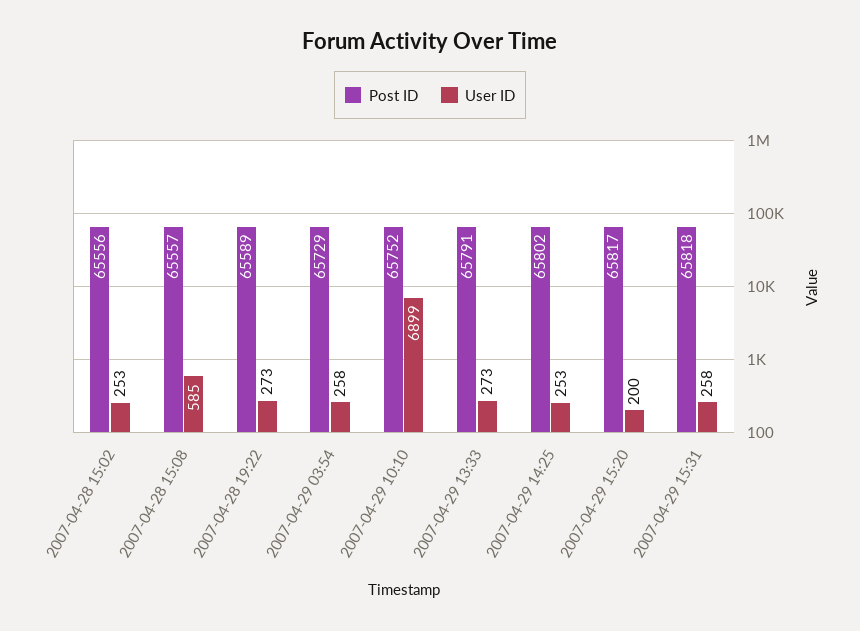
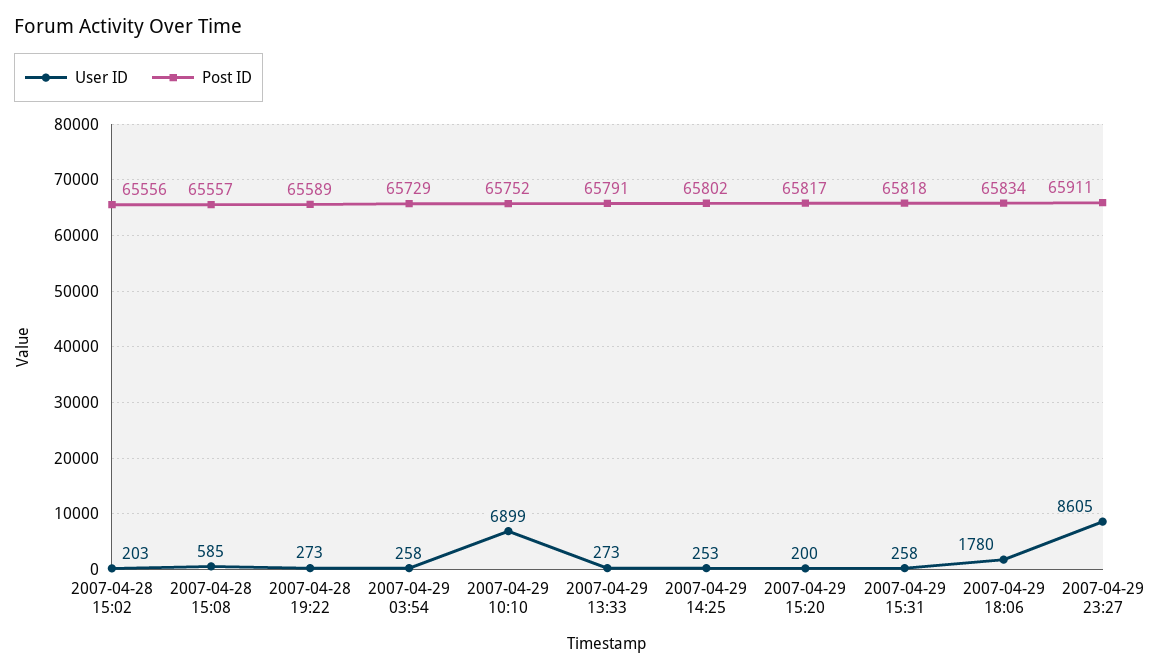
User ID, 2007-04-28 15:02: 253 -> 203
User ID, 2007-04-29 18:06: none -> 1780
Post ID, 2007-04-29 18:06: none -> 65834
User ID, 2007-04-29 23:27: none -> 8605
Post ID, 2007-04-29 23:27: none -> 65911

